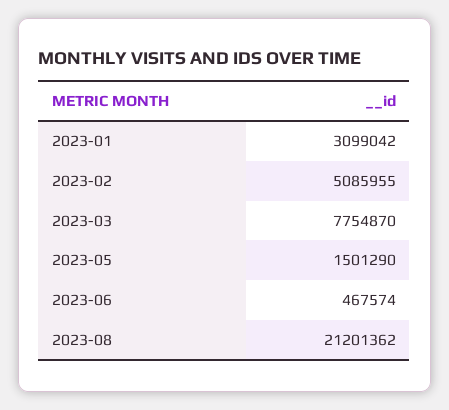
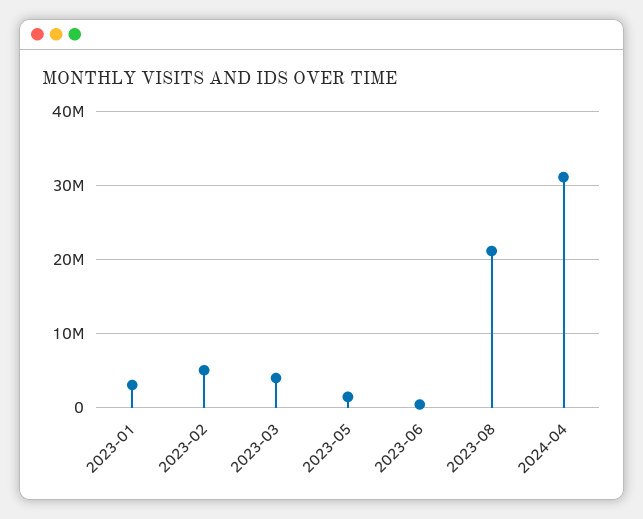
2023-03: 7754870 -> 4000000
2024-04: none -> 31000000

